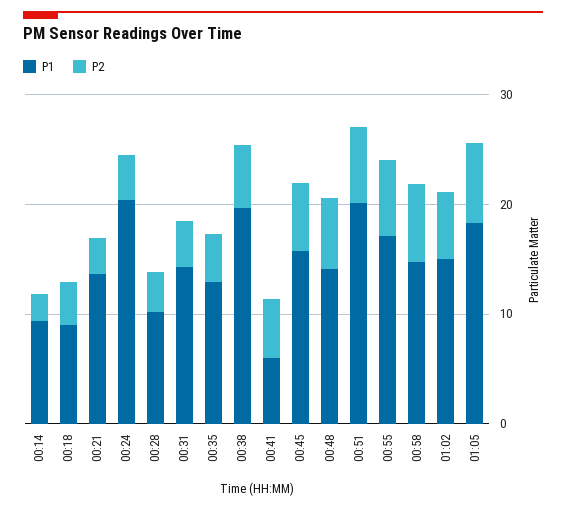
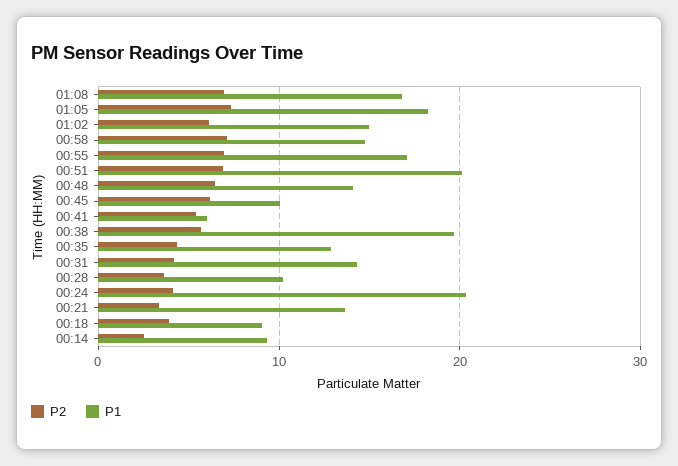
P1, 00:45: 16 -> 10
P2, 01:08: none -> 7
P1, 01:08: none -> 17

